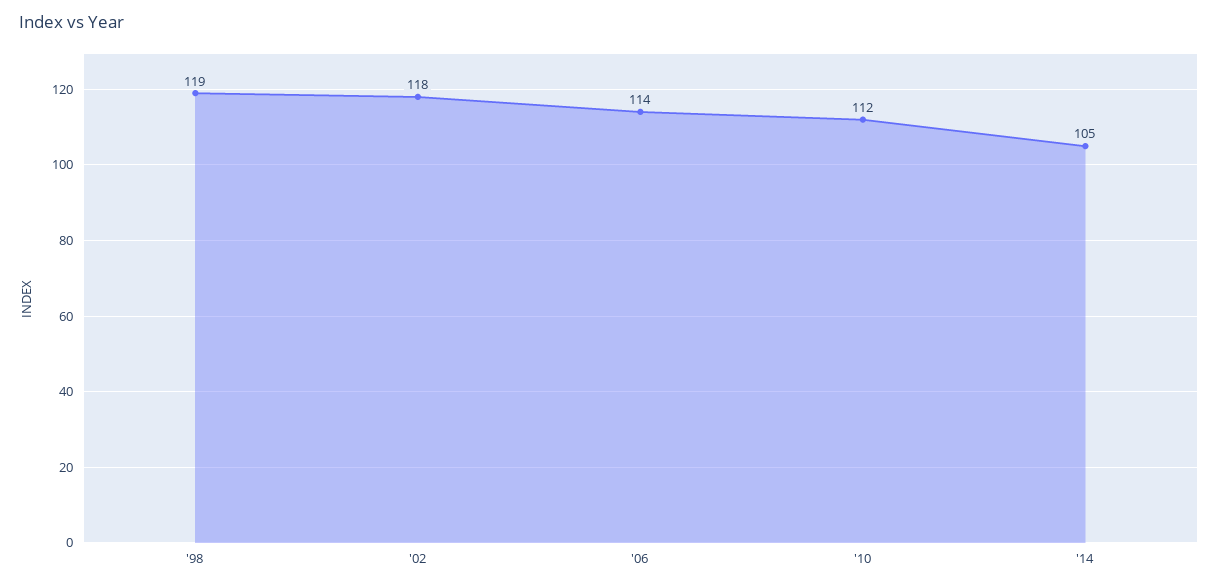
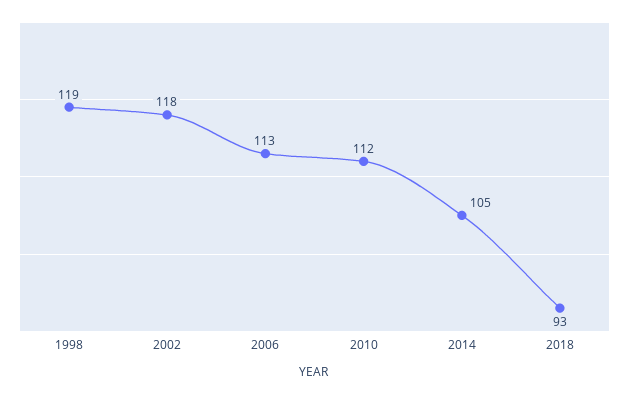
'06: 114 -> 113
2018: none -> 93

